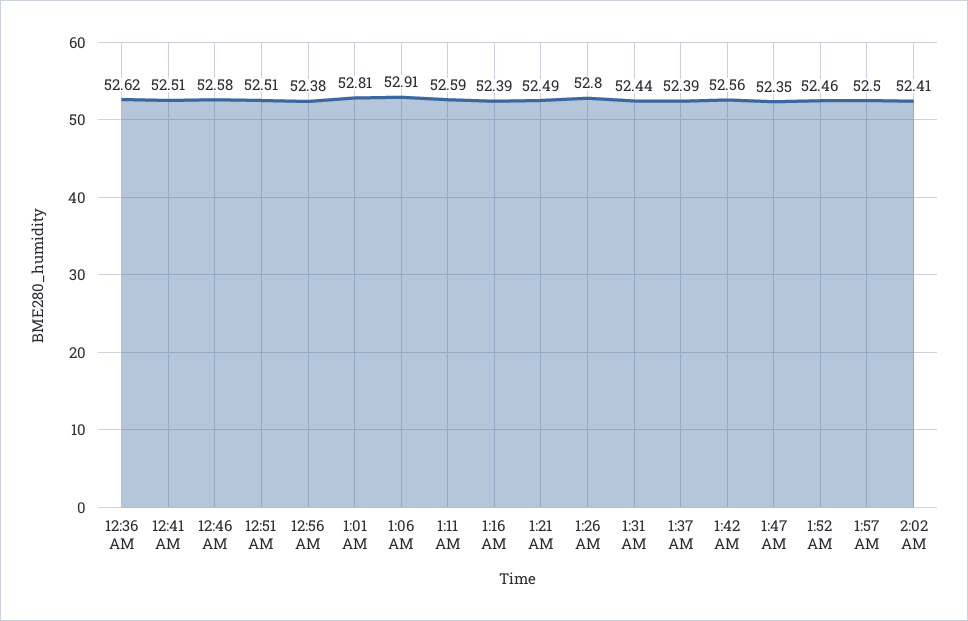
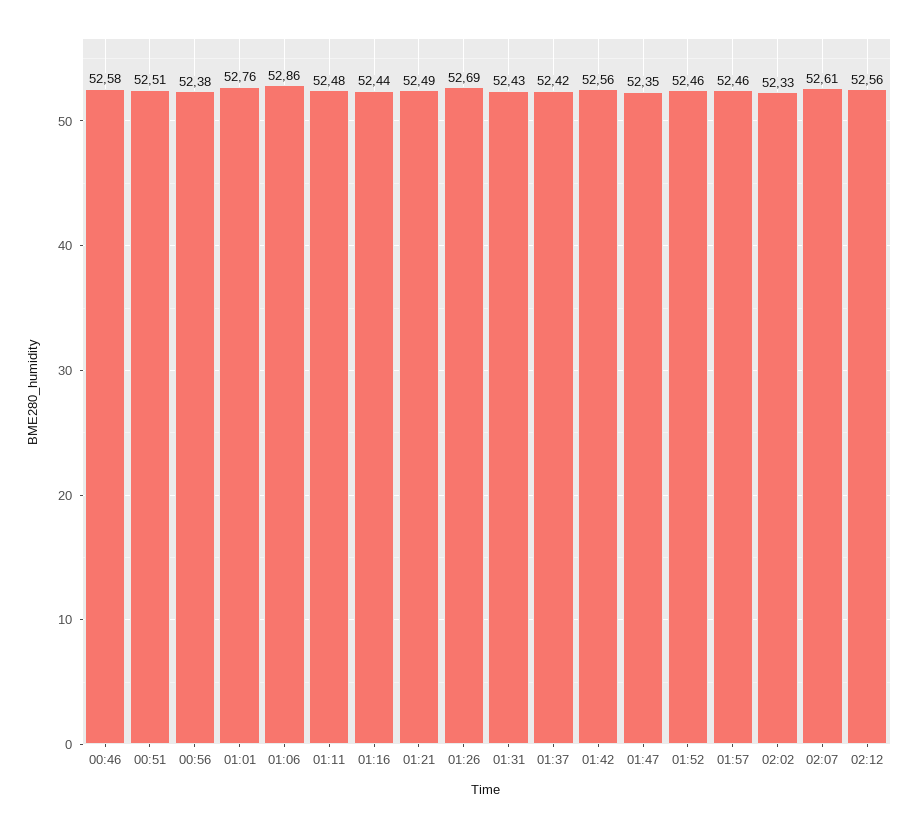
12:36 AM: 52.62 -> none
12:41 AM: 52.51 -> none
1:01 AM: 52.81 -> 52.76
1:06 AM: 52.91 -> 52.86
1:11 AM: 52.59 -> 52.48
1:16 AM: 52.39 -> 52.44
1:26 AM: 52.8 -> 52.69
1:31 AM: 52.44 -> 52.43
1:37 AM: 52.39 -> 52.42
1:57 AM: 52.5 -> 52.46
2:02 AM: 52.41 -> 52.33
02:07: none -> 52.61
02:12: none -> 52.56

